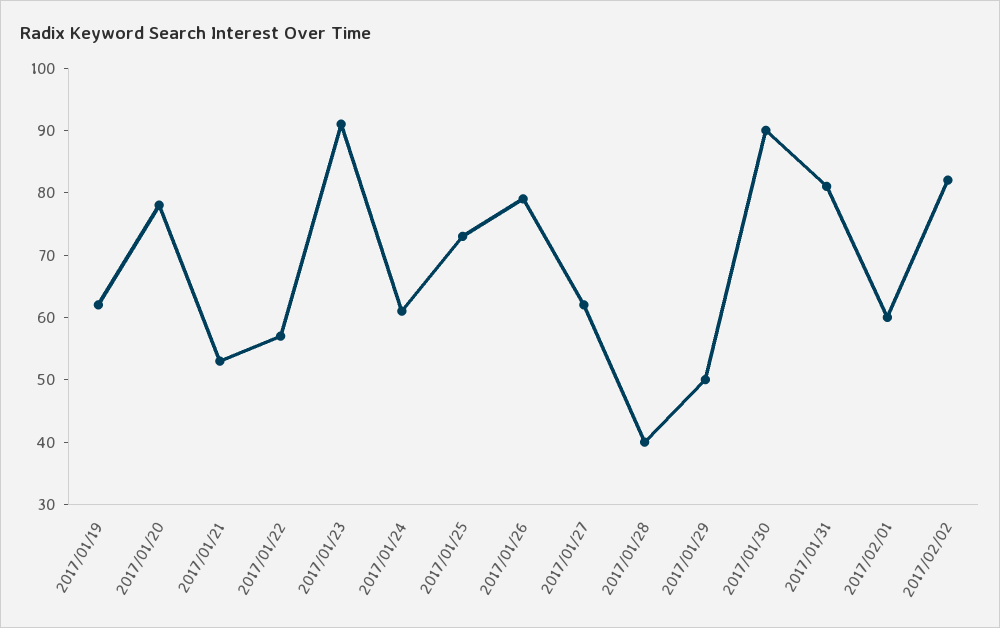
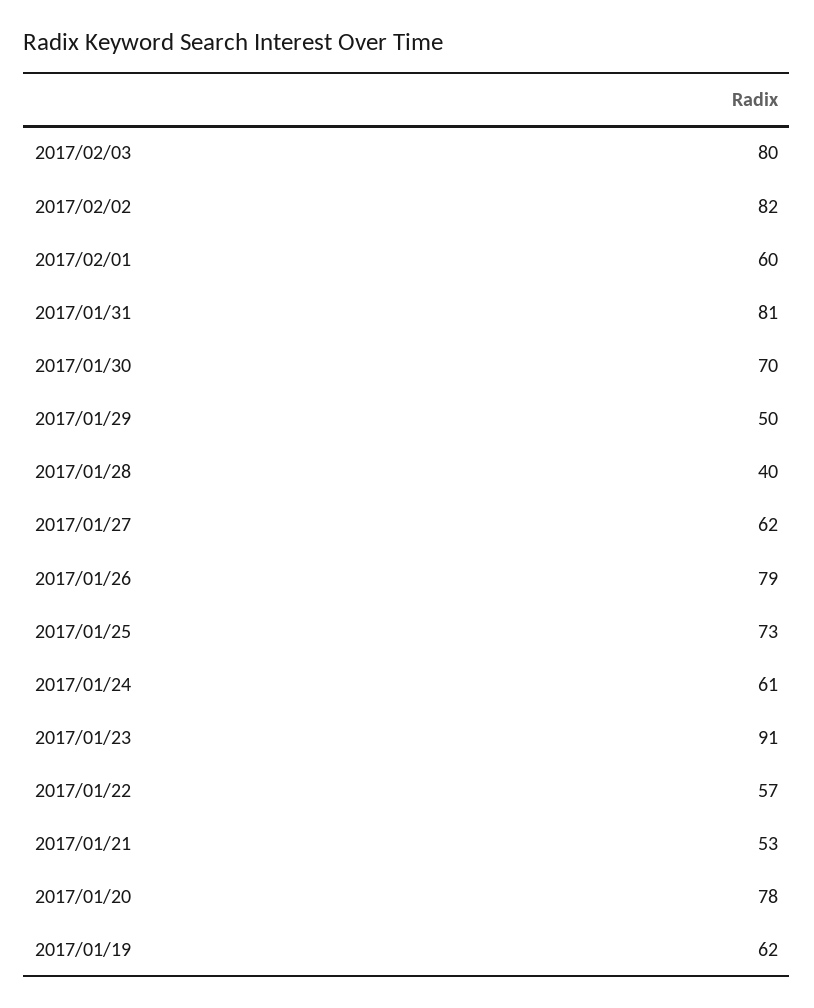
2017/01/30: 90 -> 70
2017/02/03: none -> 80

